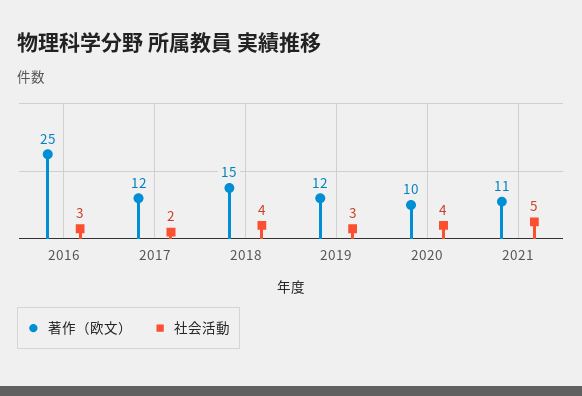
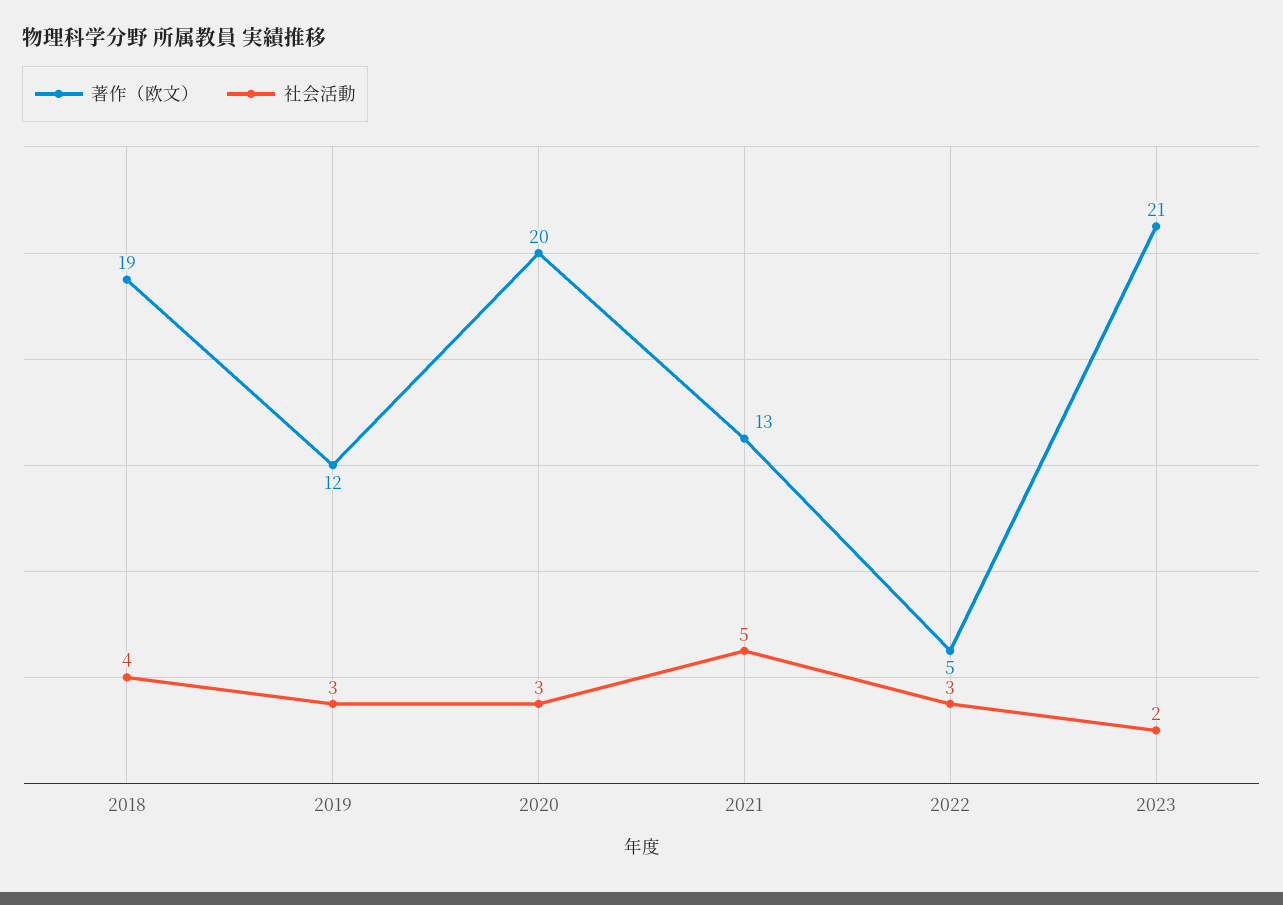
著作（欧文）, 2016: 25 -> none
社会活動, 2016: 3 -> none
著作（欧文）, 2017: 12 -> none
社会活動, 2017: 2 -> none
著作（欧文）, 2018: 15 -> 19
著作（欧文）, 2020: 10 -> 20
社会活動, 2020: 4 -> 3
著作（欧文）, 2021: 11 -> 13
著作（欧文）, 2022: none -> 5
社会活動, 2022: none -> 3
著作（欧文）, 2023: none -> 21
社会活動, 2023: none -> 2

